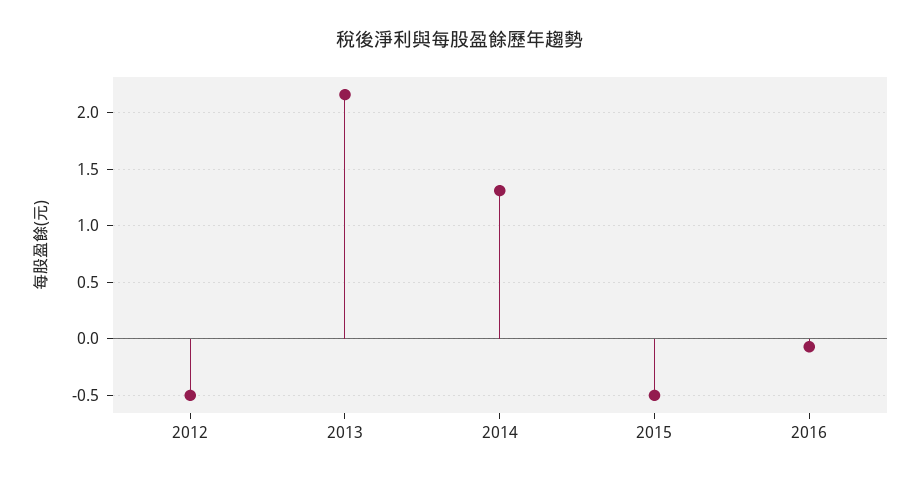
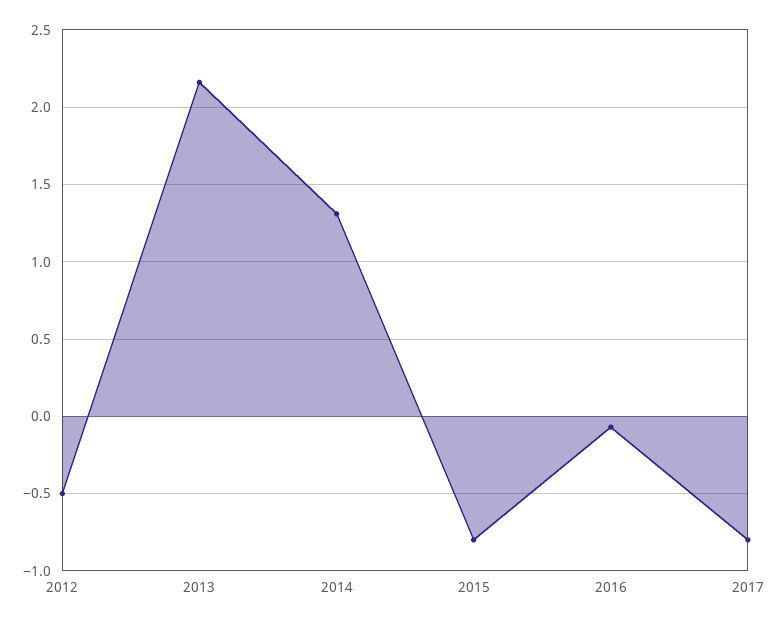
2015: -0.5 -> -0.8
2017: none -> -0.8

